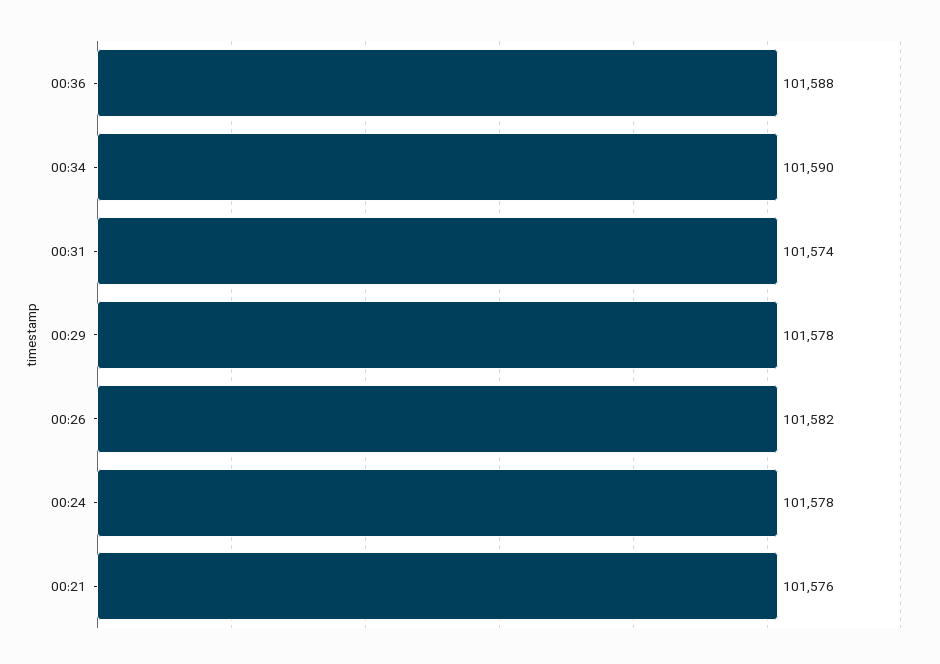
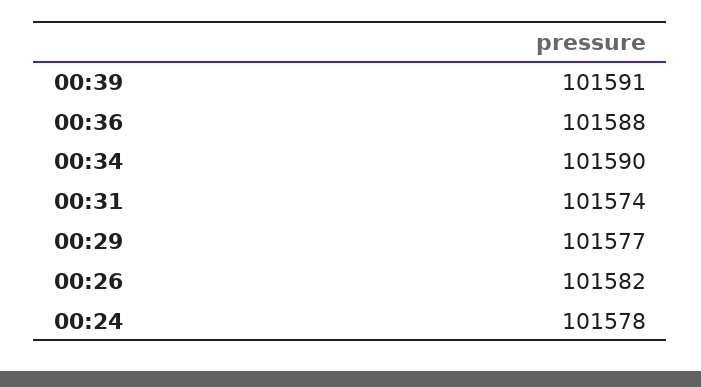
00:29: 101578 -> 101577
00:21: 101576 -> none
00:39: none -> 101591

